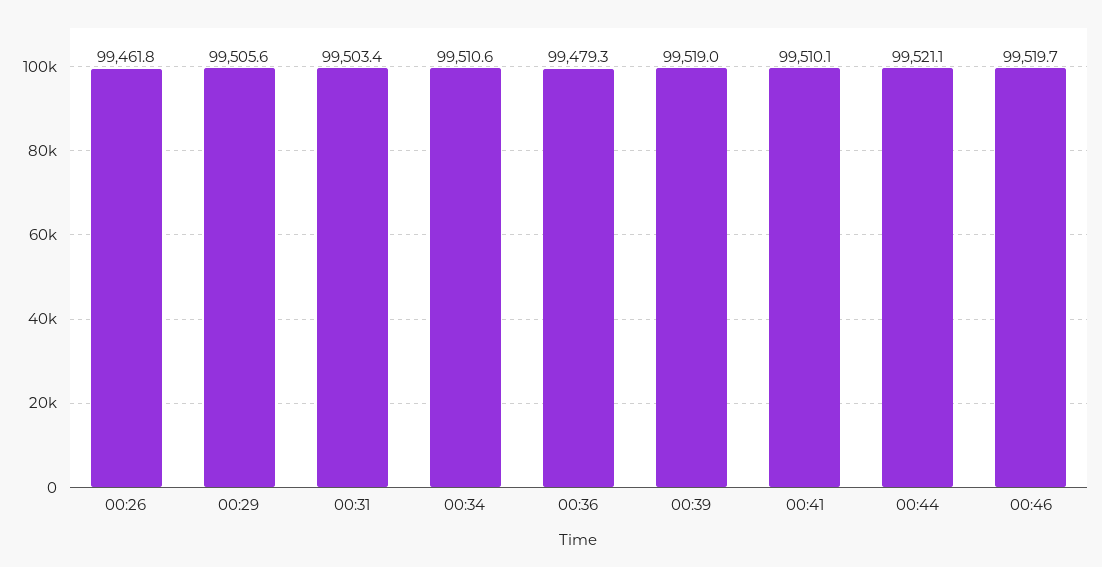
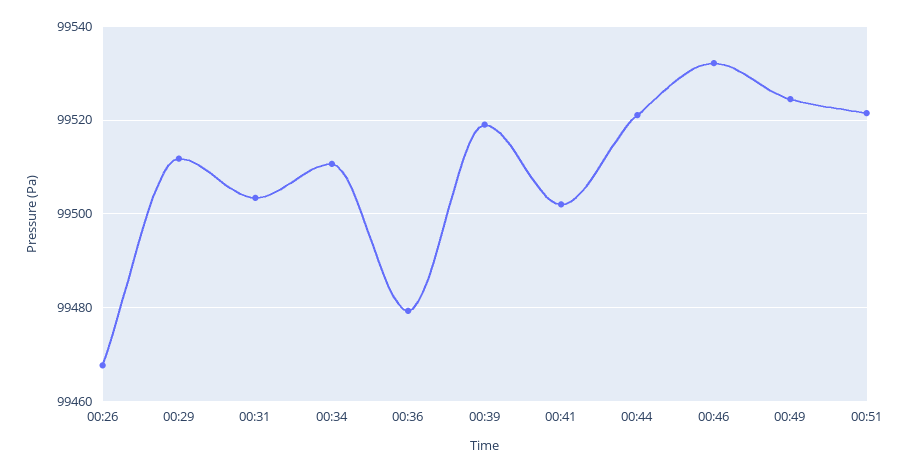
00:26: 99461.8 -> 99468
00:29: 99505.6 -> 99512
00:41: 99510.1 -> 99502
00:46: 99519.7 -> 99532
00:49: none -> 99524
00:51: none -> 99522

